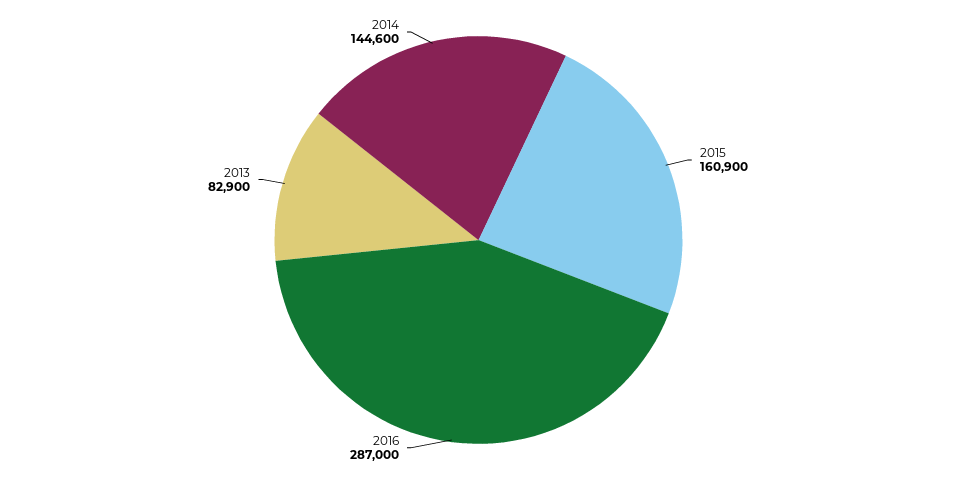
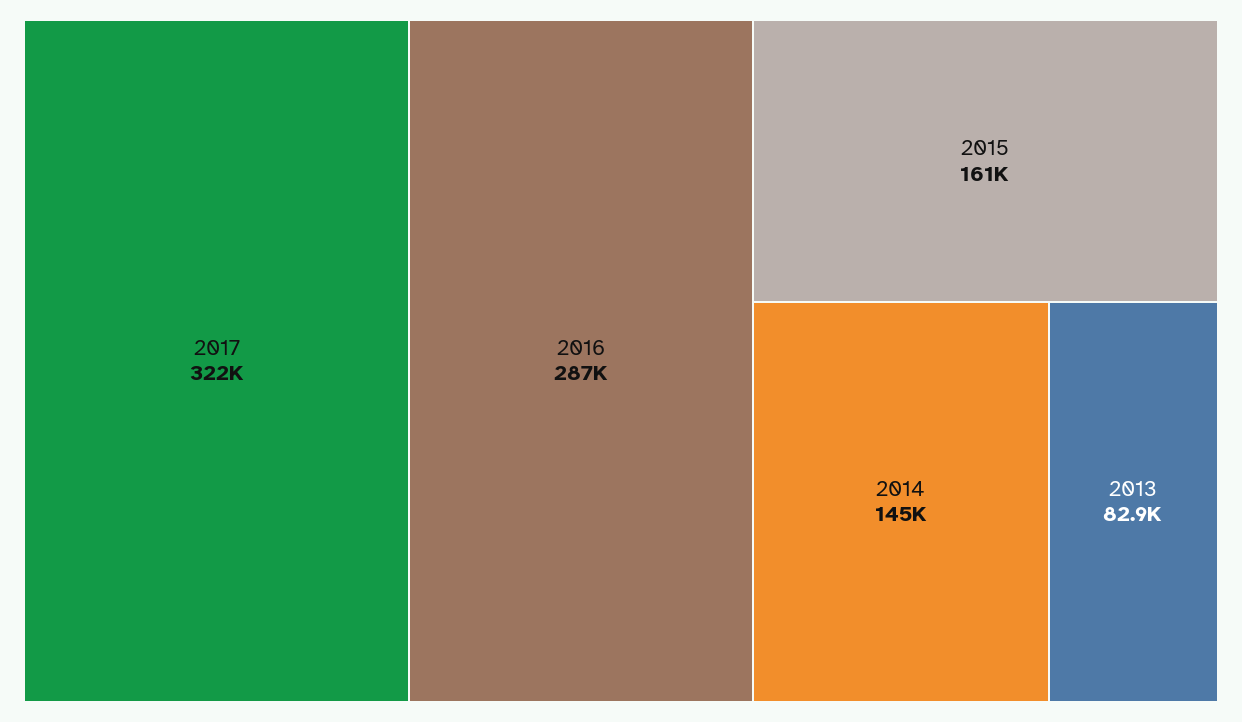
2017: none -> 322000

